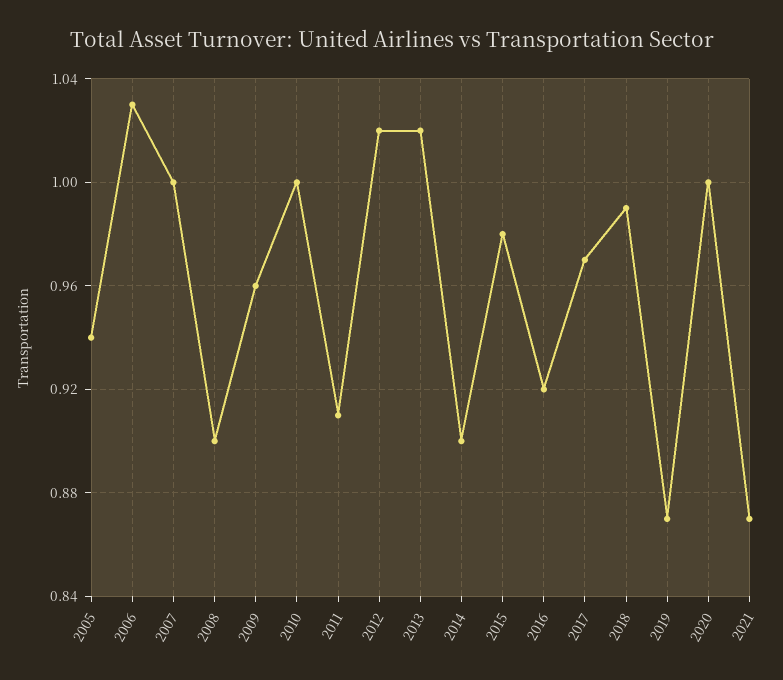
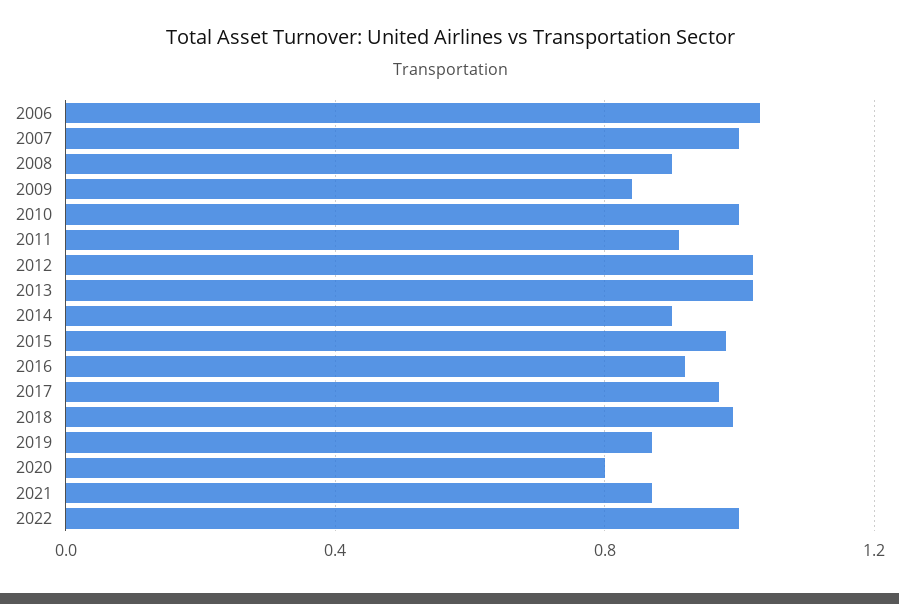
2005: 0.94 -> none
2009: 0.96 -> 0.85
2020: 1 -> 0.8
2022: none -> 1

